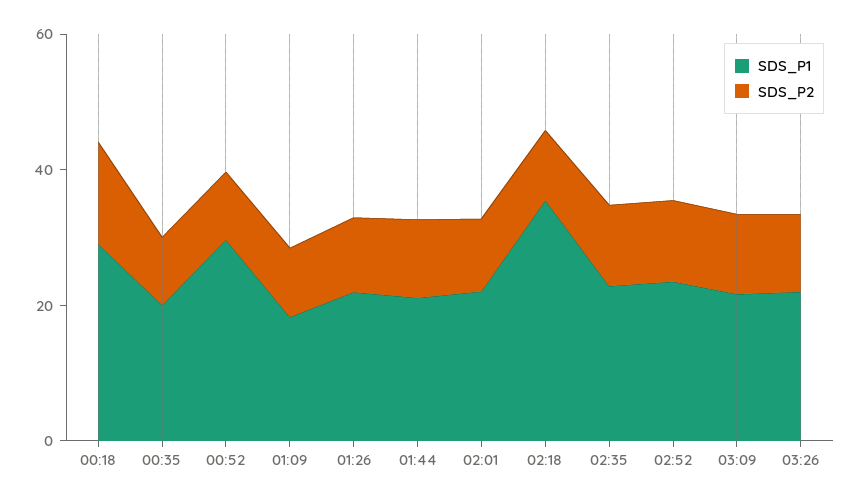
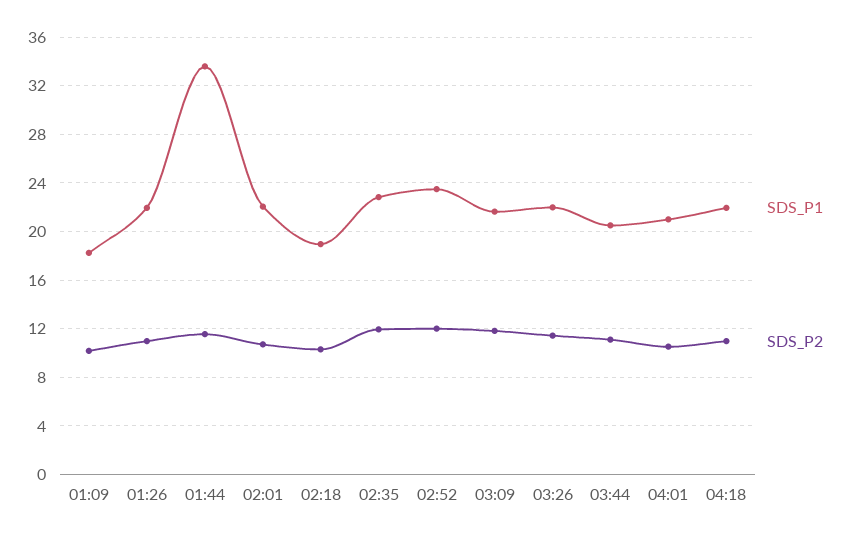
SDS_P1, 00:18: 30 -> none
SDS_P2, 00:18: 15 -> none
SDS_P1, 00:35: 20 -> none
SDS_P2, 00:35: 10 -> none
SDS_P1, 00:52: 30 -> none
SDS_P2, 00:52: 10 -> none
SDS_P1, 01:44: 20 -> 33.5
SDS_P1, 02:18: 35 -> 19
SDS_P1, 03:44: none -> 20.5
SDS_P2, 03:44: none -> 11
SDS_P1, 04:01: none -> 21
SDS_P2, 04:01: none -> 10.5
SDS_P1, 04:18: none -> 22
SDS_P2, 04:18: none -> 11

